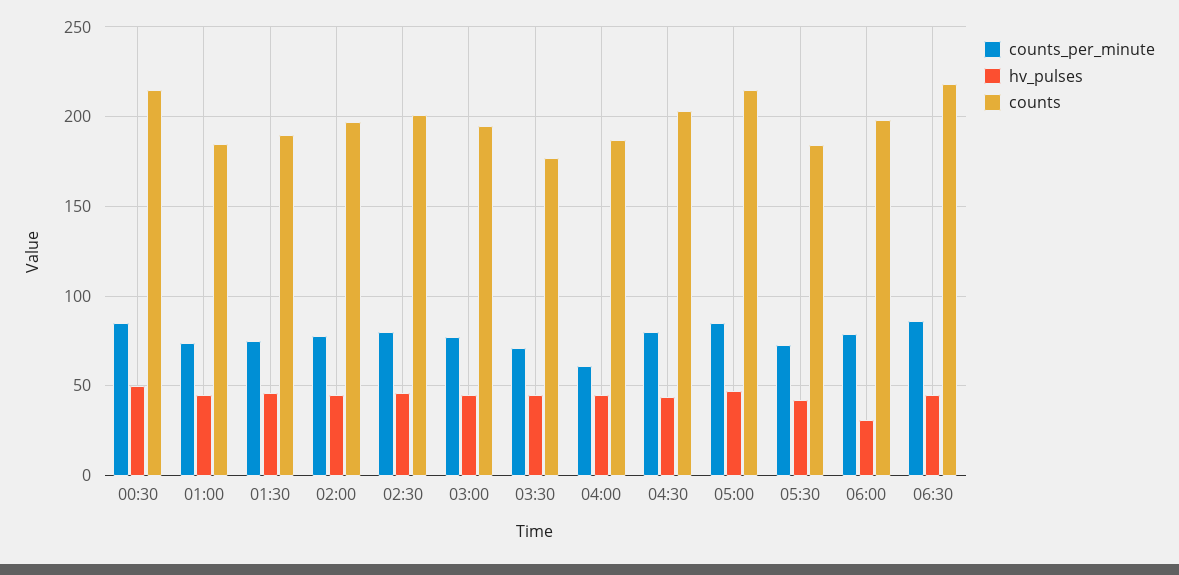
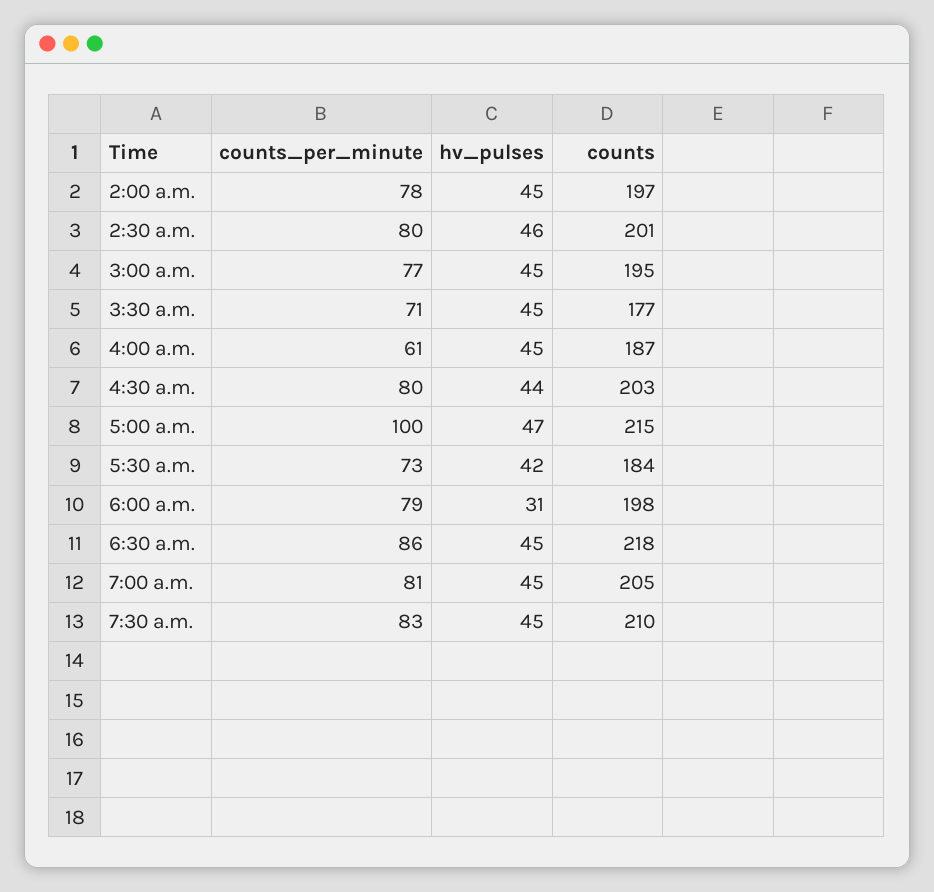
counts_per_minute, 00:30: 85 -> none
hv_pulses, 00:30: 50 -> none
counts, 00:30: 215 -> none
counts_per_minute, 01:00: 75 -> none
hv_pulses, 01:00: 45 -> none
counts, 01:00: 185 -> none
counts_per_minute, 01:30: 75 -> none
hv_pulses, 01:30: 45 -> none
counts, 01:30: 190 -> none
counts_per_minute, 05:00: 85 -> 100
counts_per_minute, 7:00 a.m.: none -> 81
hv_pulses, 7:00 a.m.: none -> 45
counts, 7:00 a.m.: none -> 205
counts_per_minute, 7:30 a.m.: none -> 83
hv_pulses, 7:30 a.m.: none -> 45
counts, 7:30 a.m.: none -> 210

